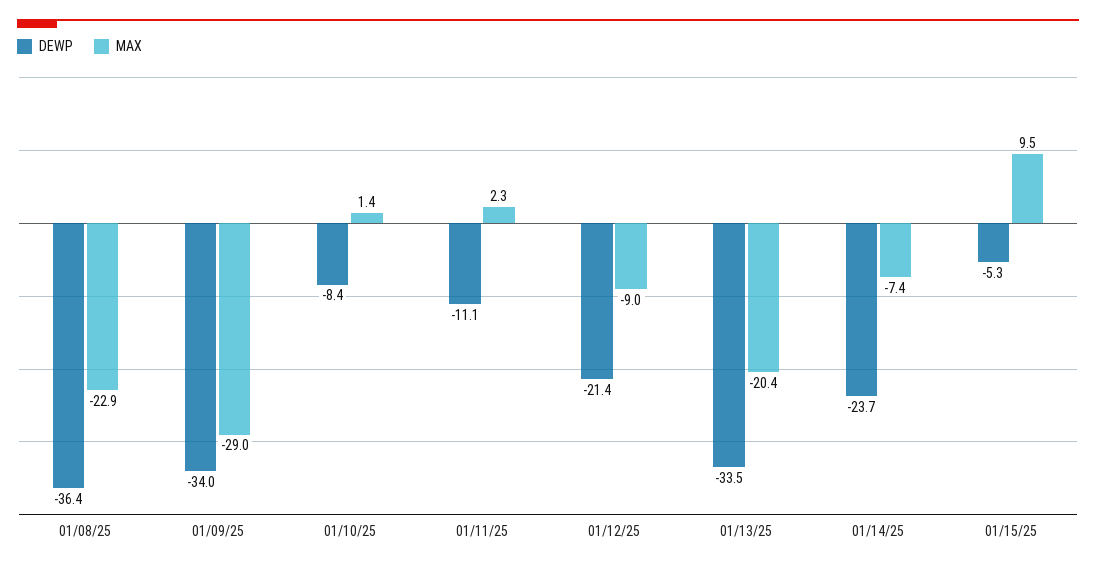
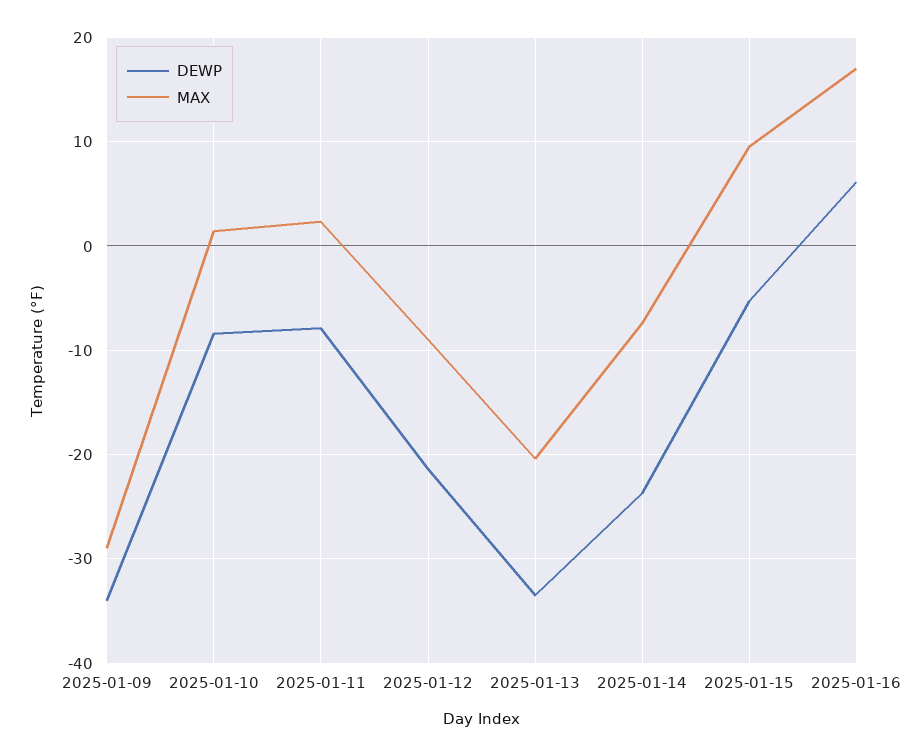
DEWP, 01/08/25: -36.4 -> none
MAX, 01/08/25: -22.9 -> none
DEWP, 01/11/25: -11.1 -> -8
DEWP, 2025-01-16: none -> 6
MAX, 2025-01-16: none -> 17

